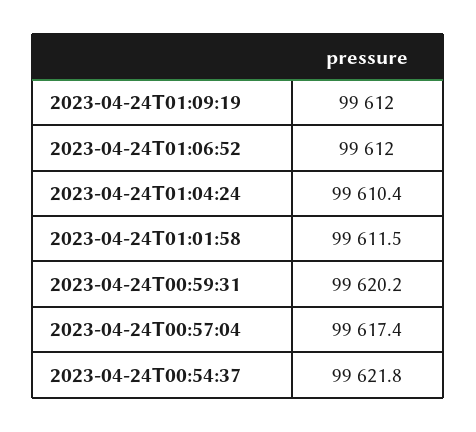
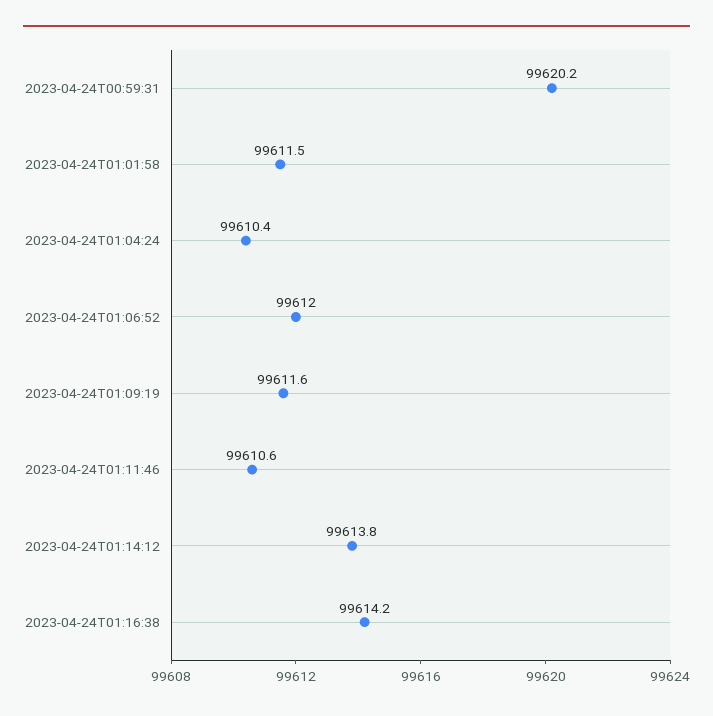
2023-04-24T01:09:19: 99612 -> 99611.6
2023-04-24T00:57:04: 99617.4 -> none
2023-04-24T00:54:37: 99621.8 -> none
2023-04-24T01:11:46: none -> 99610.6
2023-04-24T01:14:12: none -> 99613.8
2023-04-24T01:16:38: none -> 99614.2

